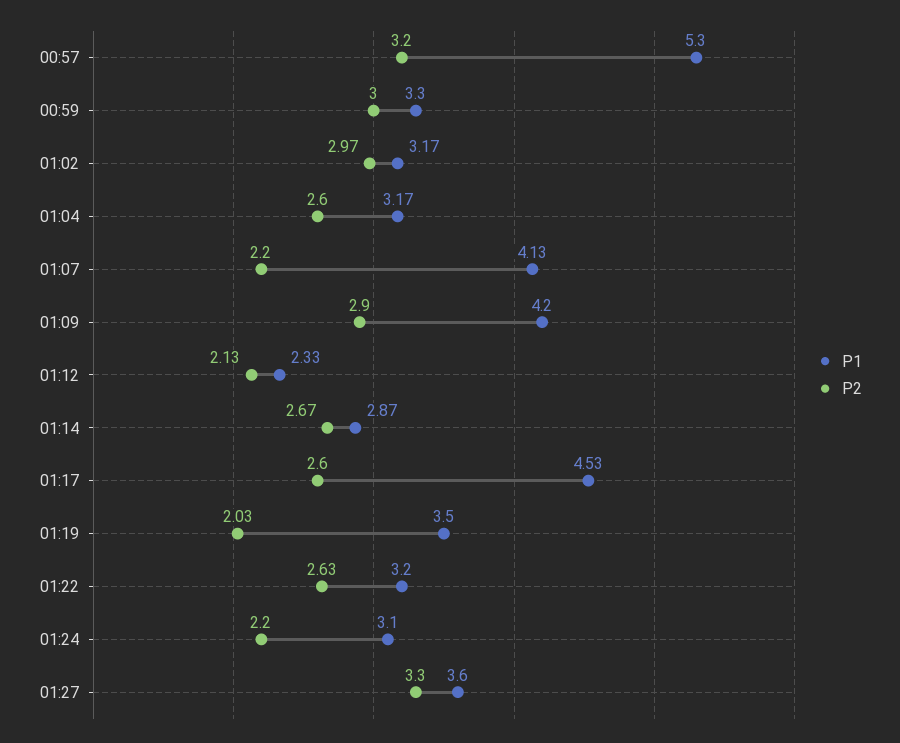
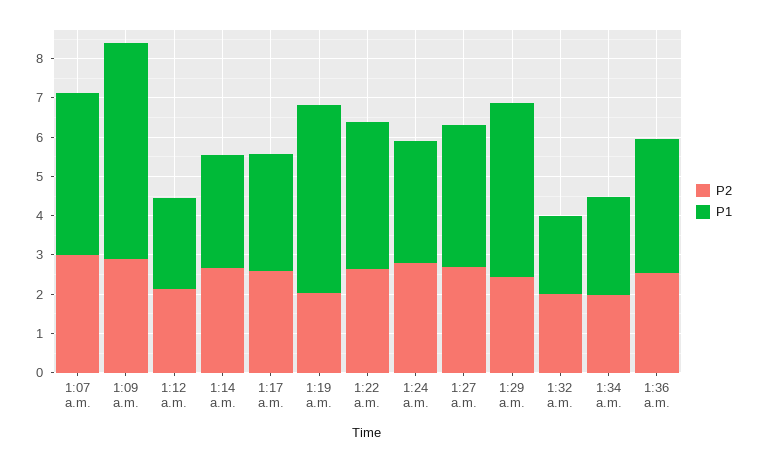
P1, 00:57: 5.3 -> none
P2, 00:57: 3.2 -> none
P1, 00:59: 3.3 -> none
P2, 00:59: 3 -> none
P1, 01:02: 3.17 -> none
P2, 01:02: 2.97 -> none
P1, 01:04: 3.17 -> none
P2, 01:04: 2.6 -> none
P2, 01:07: 2.2 -> 3
P1, 01:09: 4.2 -> 5.5
P1, 01:17: 4.53 -> 3
P1, 01:19: 3.5 -> 4.75
P1, 01:22: 3.2 -> 3.75
P2, 01:24: 2.2 -> 2.75
P2, 01:27: 3.3 -> 2.75
P2, 1:29 a.m.: none -> 2.5
P1, 1:29 a.m.: none -> 4.5
P2, 1:32 a.m.: none -> 2
P1, 1:32 a.m.: none -> 2
P2, 1:34 a.m.: none -> 2
P1, 1:34 a.m.: none -> 2.5
P2, 1:36 a.m.: none -> 2.5
P1, 1:36 a.m.: none -> 3.5

